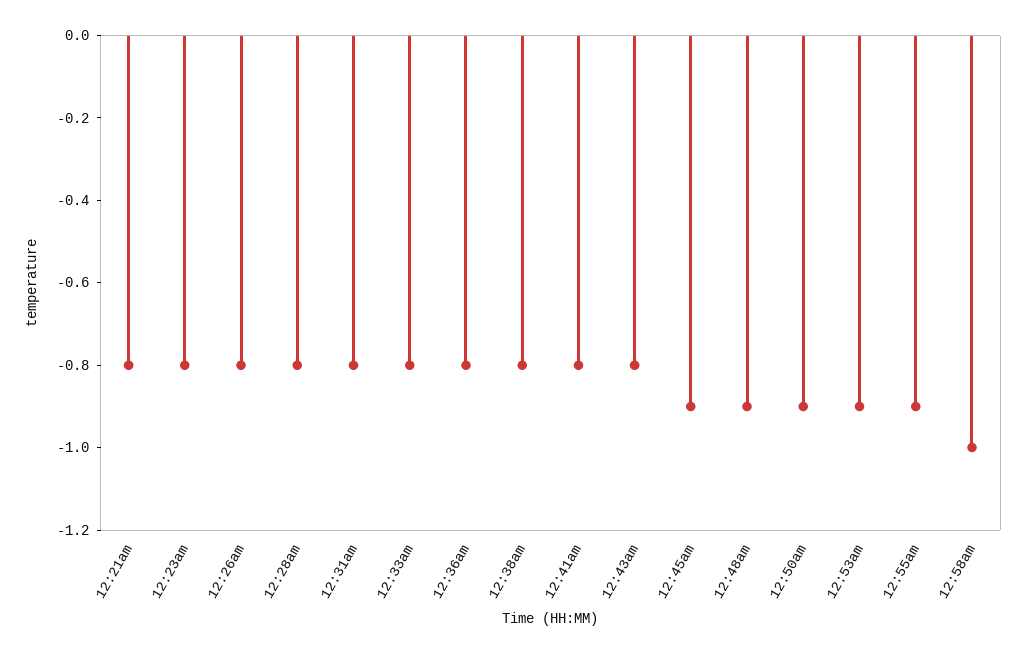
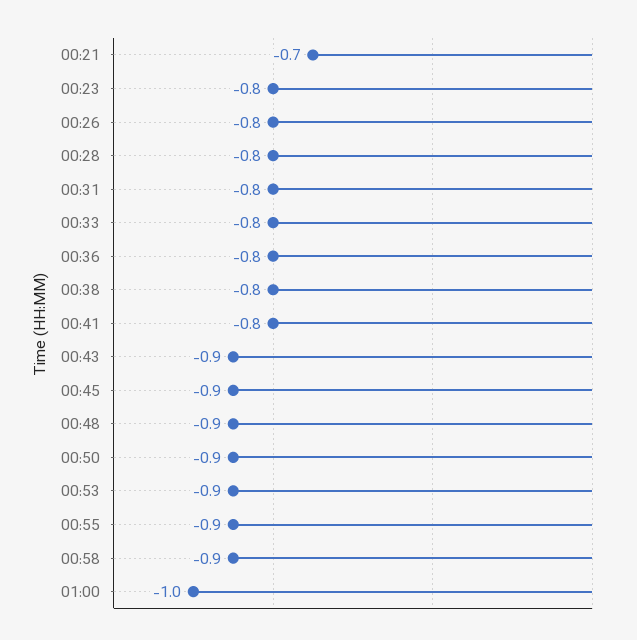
12:21am: -0.8 -> -0.7
12:43am: -0.8 -> -0.9
12:58am: -1 -> -0.9
01:00: none -> -1

